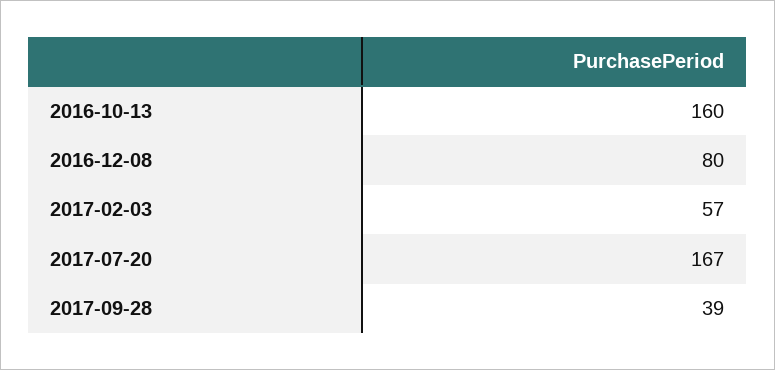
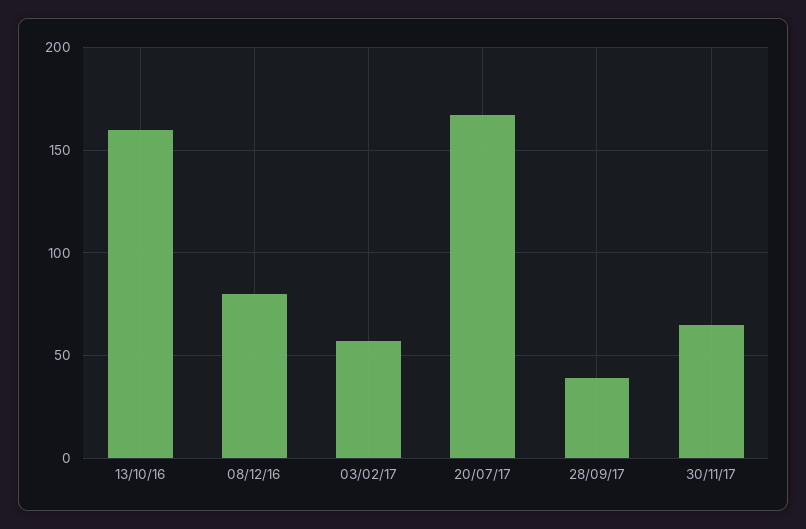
30/11/17: none -> 65

